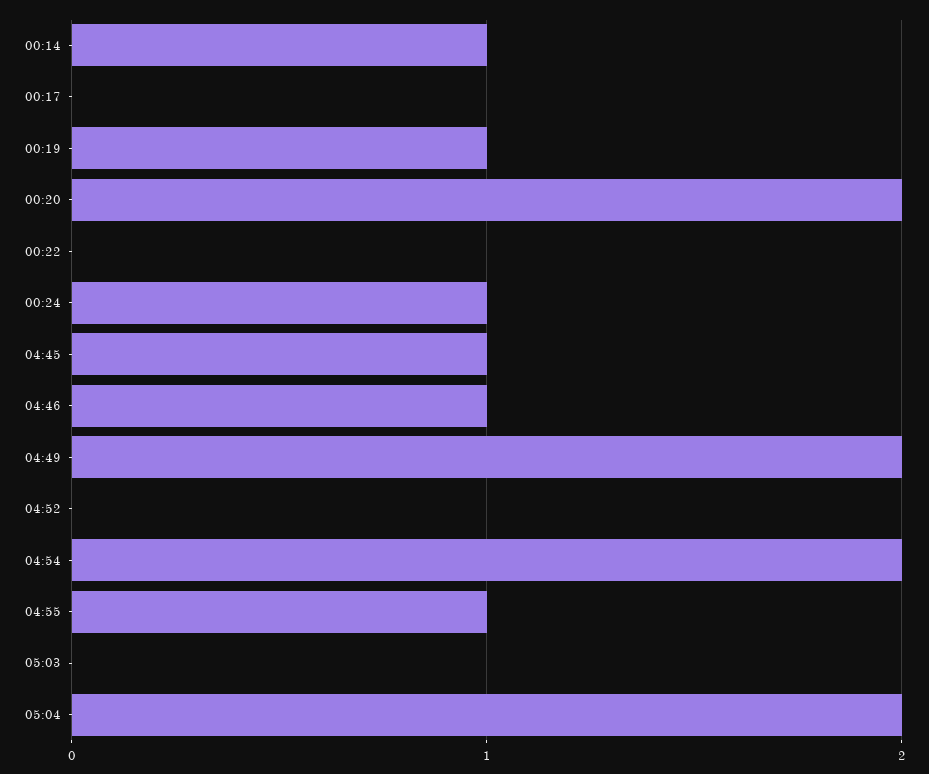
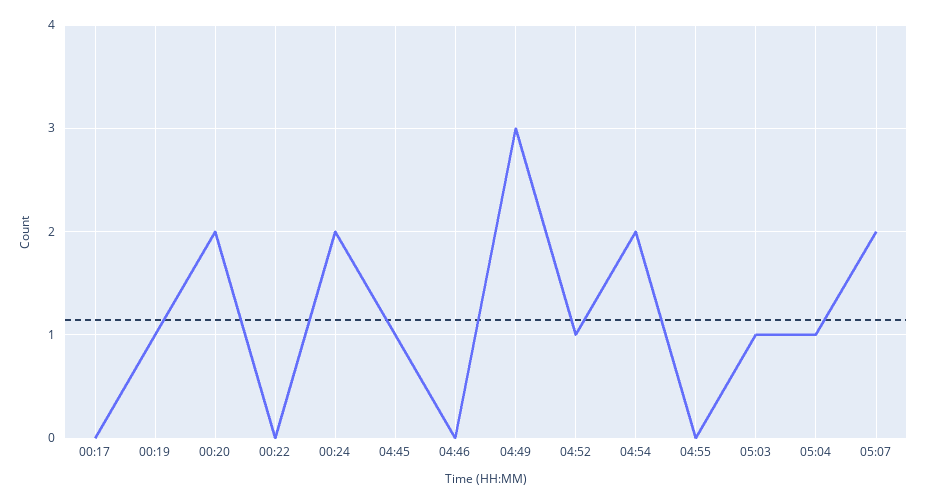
00:14: 1 -> none
00:24: 1 -> 2
04:46: 1 -> 0
04:49: 2 -> 3
04:52: 0 -> 1
04:55: 1 -> 0
05:03: 0 -> 1
05:04: 2 -> 1
05:07: none -> 2

